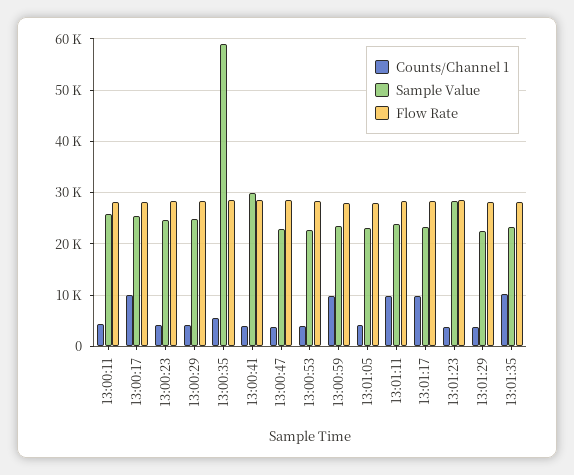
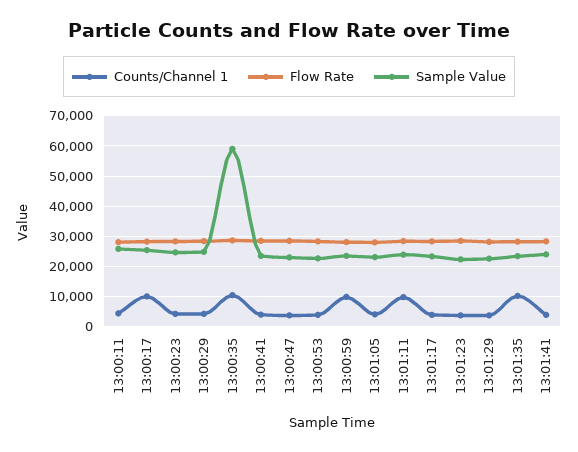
Counts/Channel 1, 13:00:35: 6000 -> 10000
Sample Value, 13:00:41: 30000 -> 24000
Counts/Channel 1, 13:01:17: 10000 -> 4000
Sample Value, 13:01:23: 28000 -> 22000
Counts/Channel 1, 13:01:41: none -> 4000
Flow Rate, 13:01:41: none -> 28000
Sample Value, 13:01:41: none -> 24000

